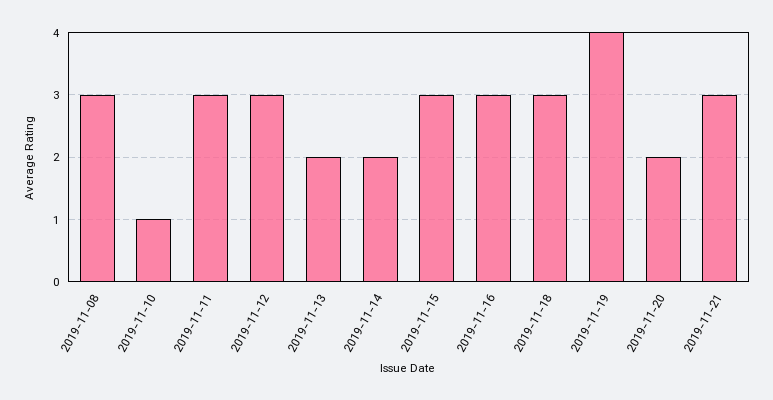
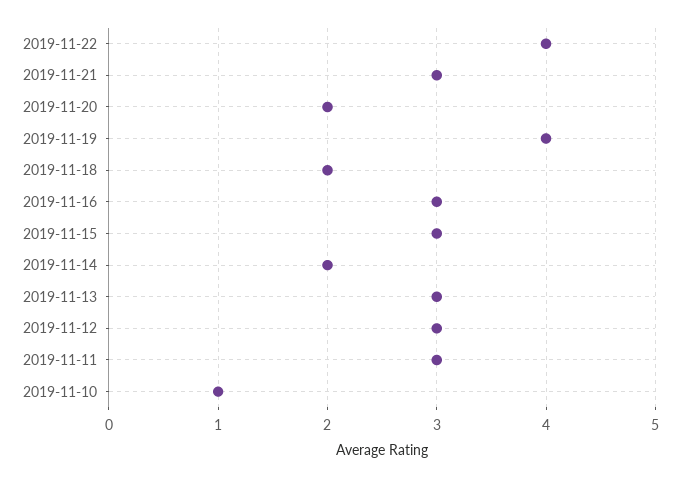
2019-11-08: 3 -> none
2019-11-13: 2 -> 3
2019-11-18: 3 -> 2
2019-11-22: none -> 4

